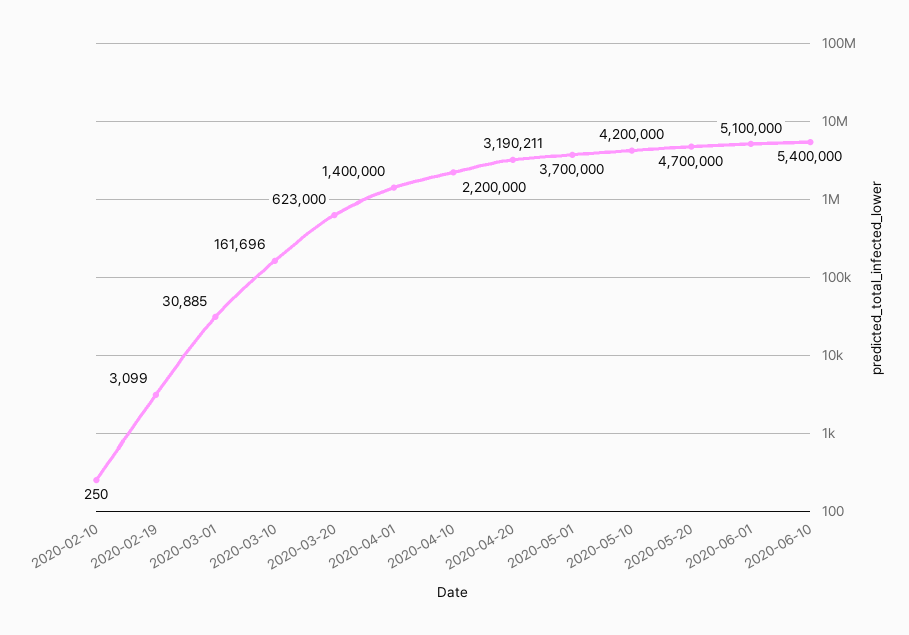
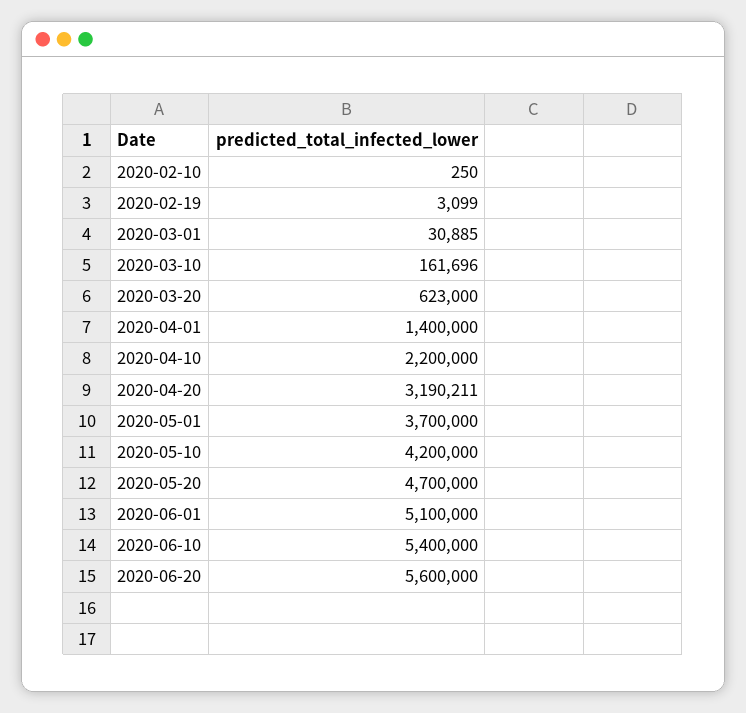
2020-06-20: none -> 5600000

